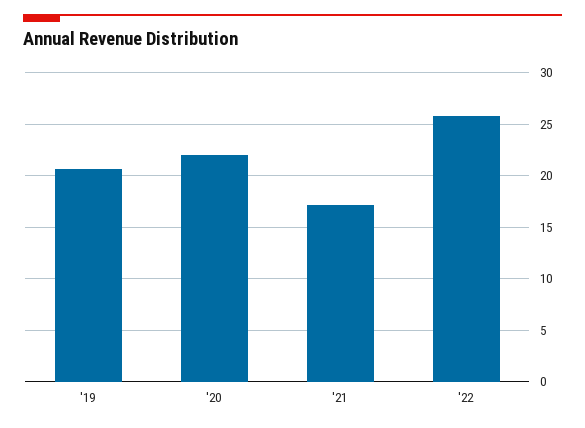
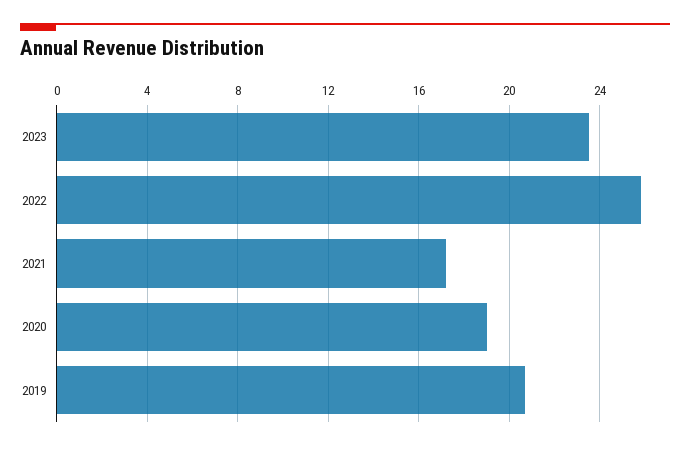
'20: 22 -> 19
2023: none -> 23.5

